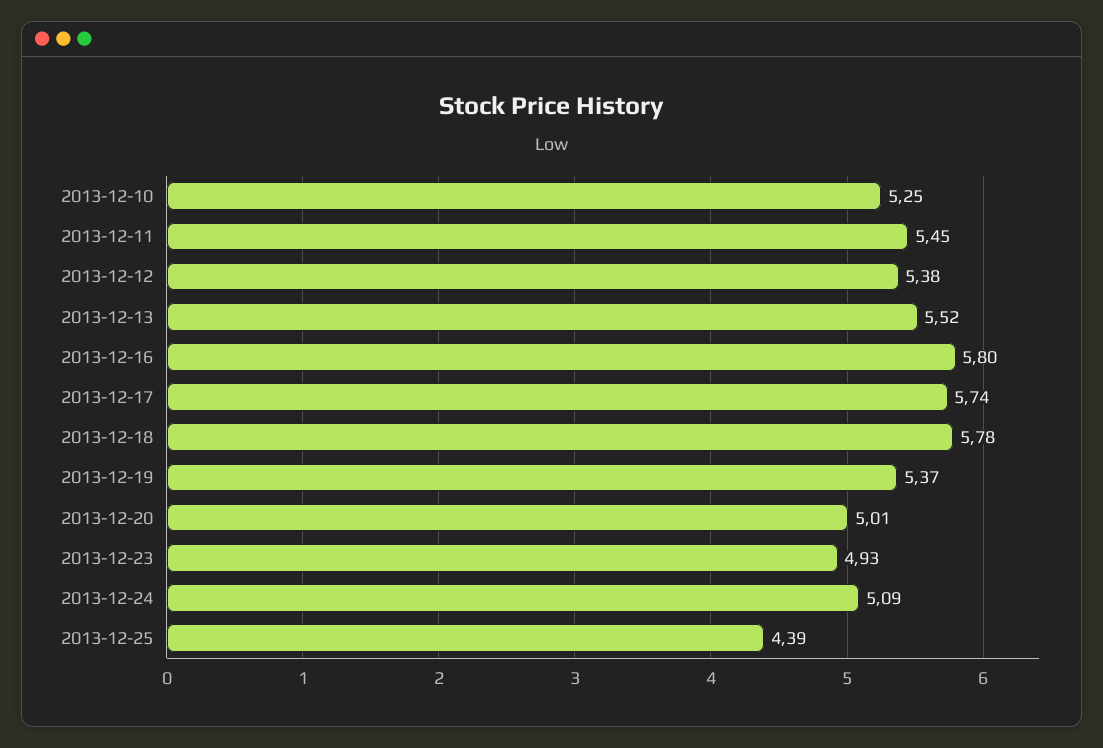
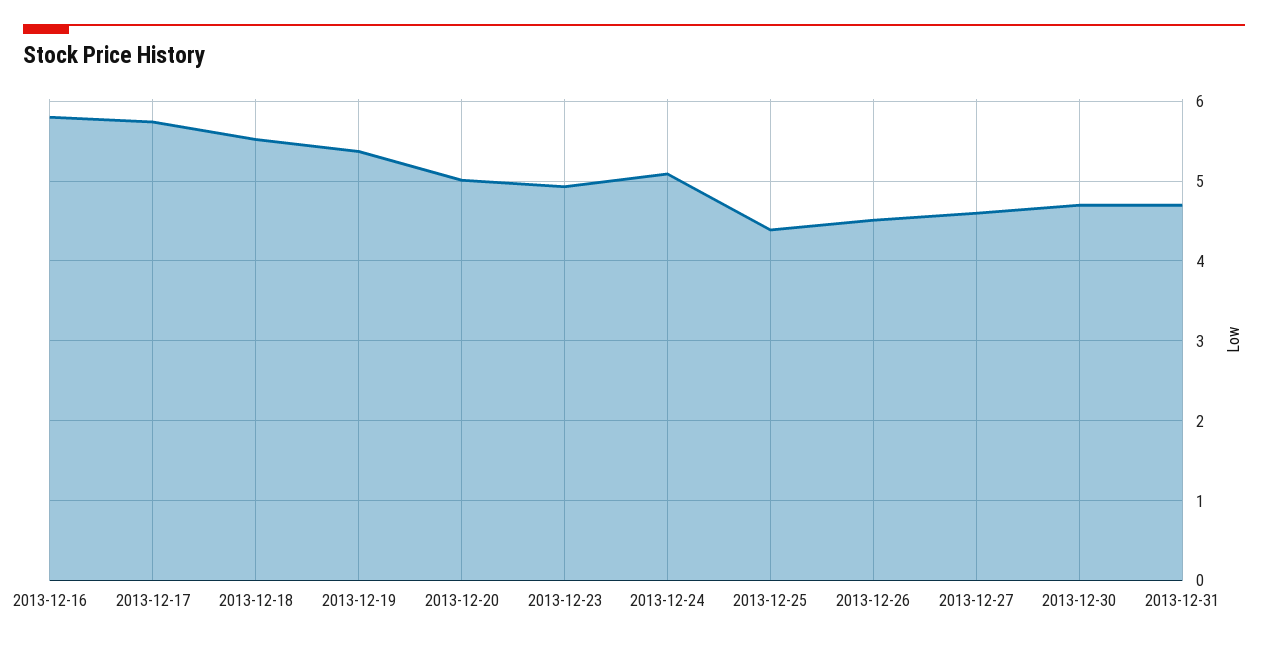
2013-12-10: 5.25 -> none
2013-12-11: 5.45 -> none
2013-12-12: 5.38 -> none
2013-12-13: 5.52 -> none
2013-12-18: 5.78 -> 5.5
2013-12-26: none -> 4.5
2013-12-27: none -> 4.6
2013-12-30: none -> 4.7
2013-12-31: none -> 4.7

